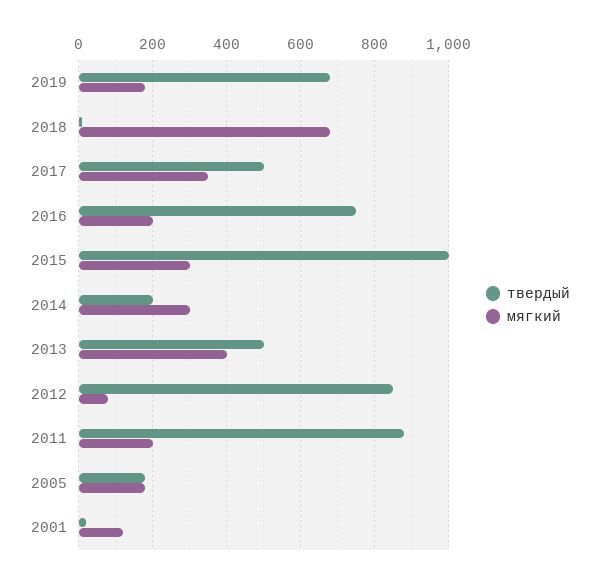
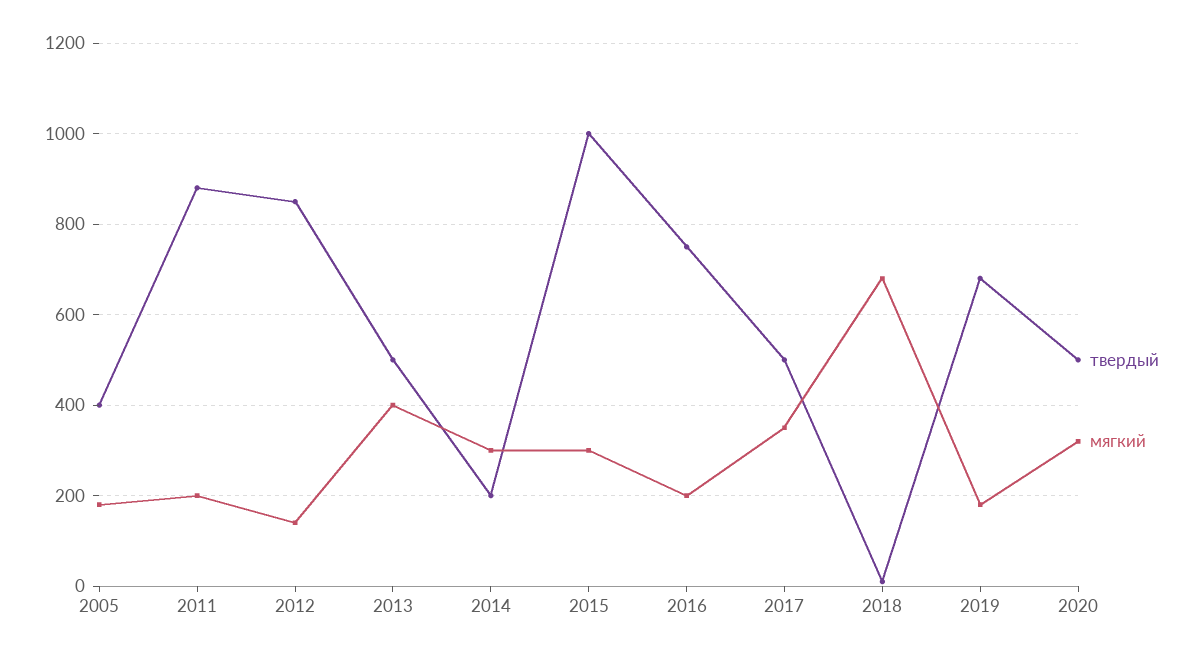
мягкий, 2012: 80 -> 140
твердый, 2005: 180 -> 400
твердый, 2001: 20 -> none
мягкий, 2001: 120 -> none
твердый, 2020: none -> 500
мягкий, 2020: none -> 320

